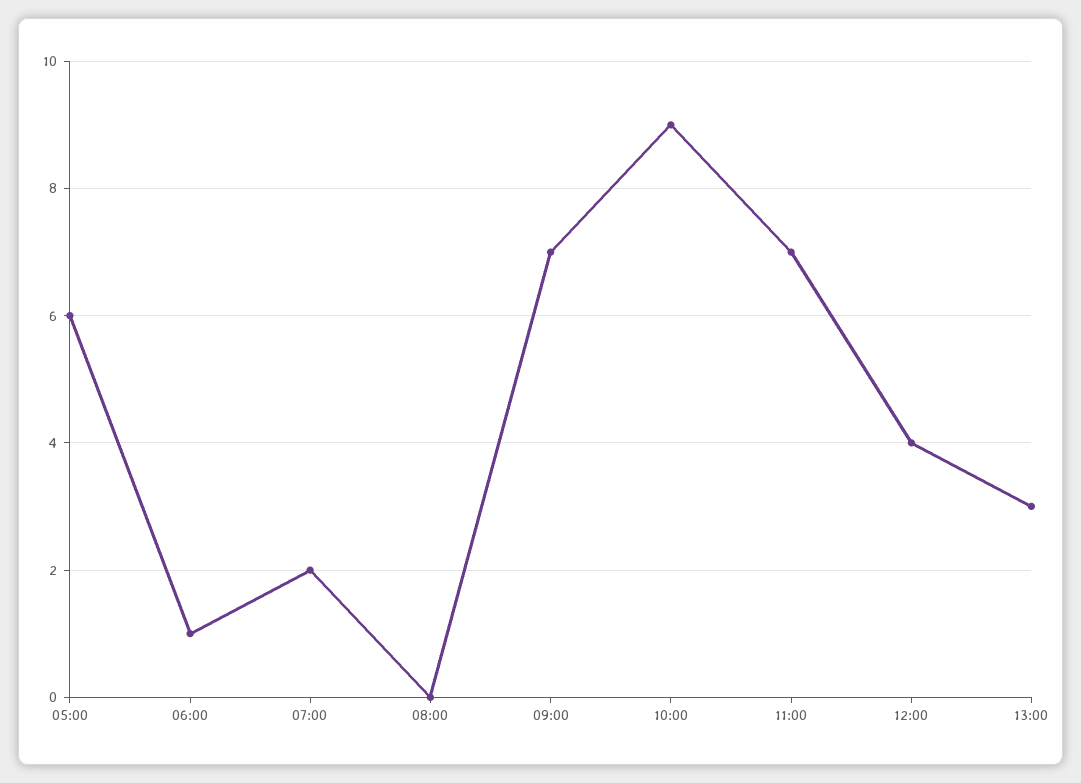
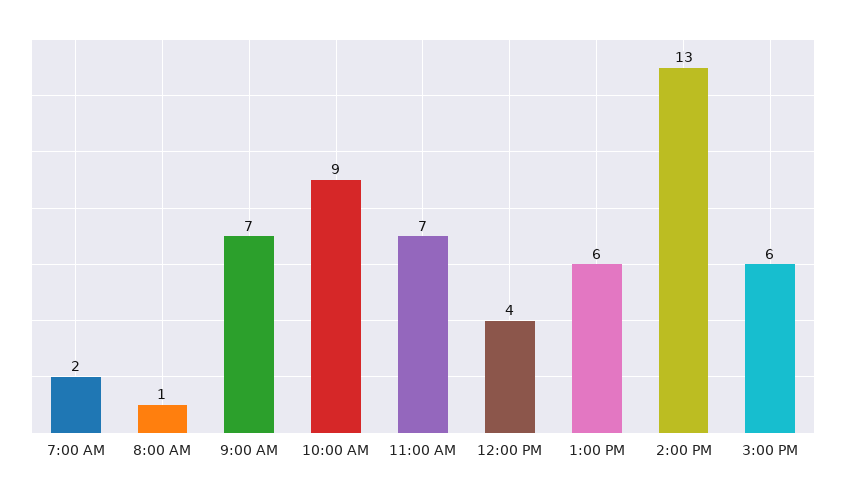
05:00: 6 -> none
06:00: 1 -> none
08:00: 0 -> 1
13:00: 3 -> 6
2:00 PM: none -> 13
3:00 PM: none -> 6

